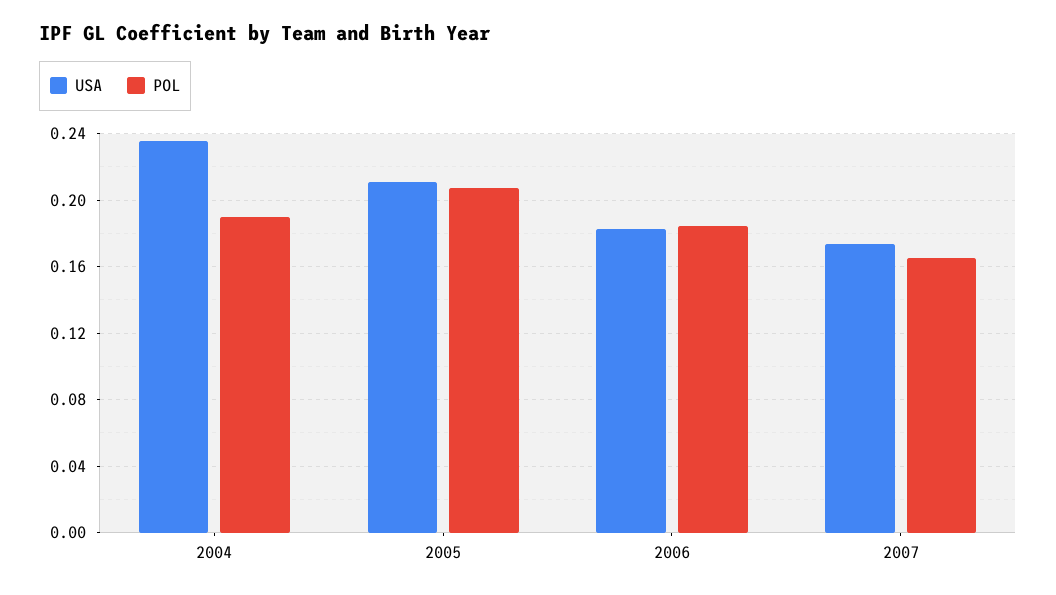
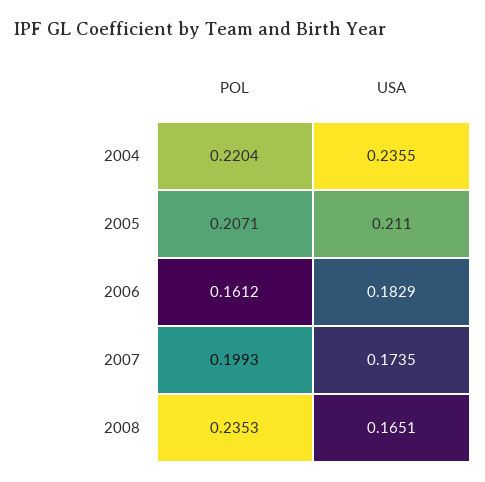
POL, 2004: 0.19 -> 0.2204
POL, 2006: 0.185 -> 0.1612
POL, 2007: 0.165 -> 0.1993
POL, 2008: none -> 0.2353
USA, 2008: none -> 0.1651

